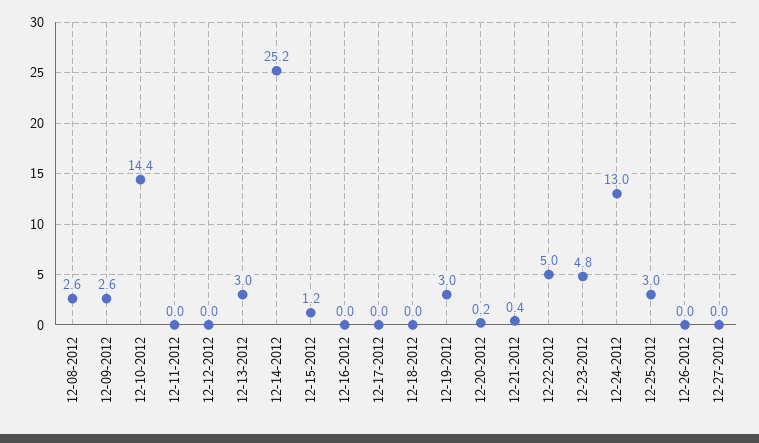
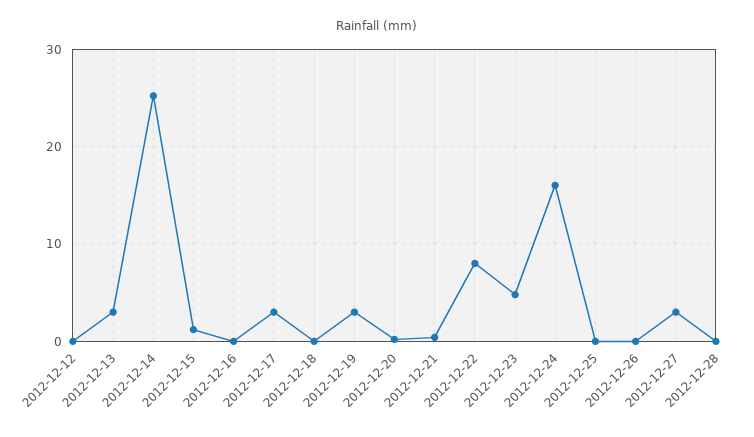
12-08-2012: 2.6 -> none
12-09-2012: 2.6 -> none
12-10-2012: 14.4 -> none
12-11-2012: 0 -> none
12-17-2012: 0 -> 3
12-22-2012: 5 -> 8
12-24-2012: 13 -> 16
12-25-2012: 3 -> 0
12-27-2012: 0 -> 3
2012-12-28: none -> 0

